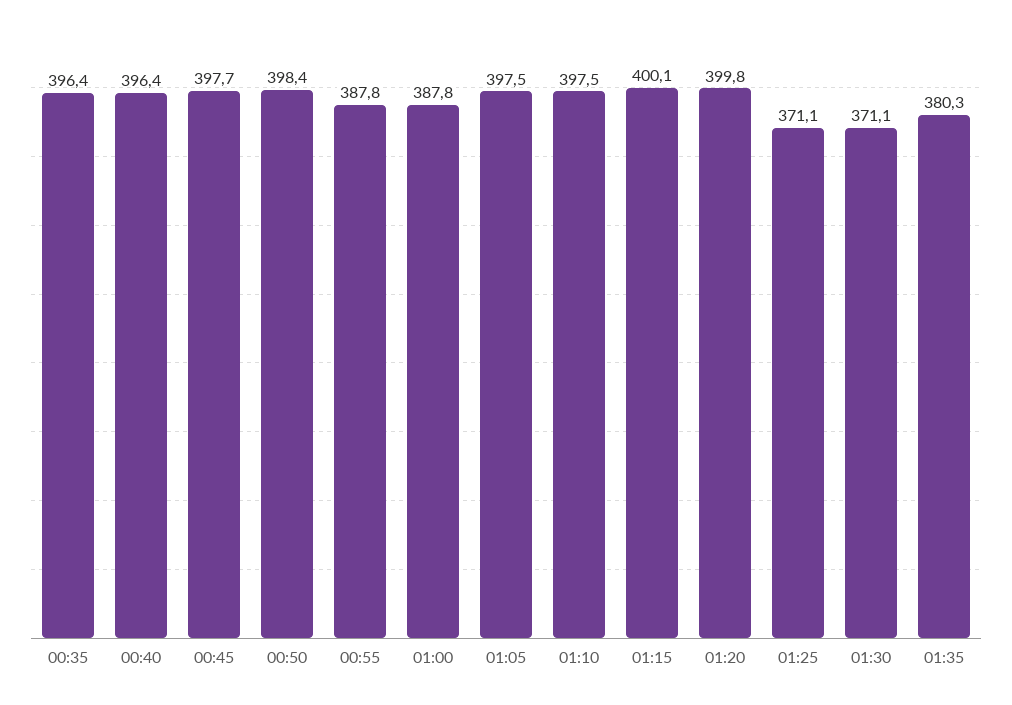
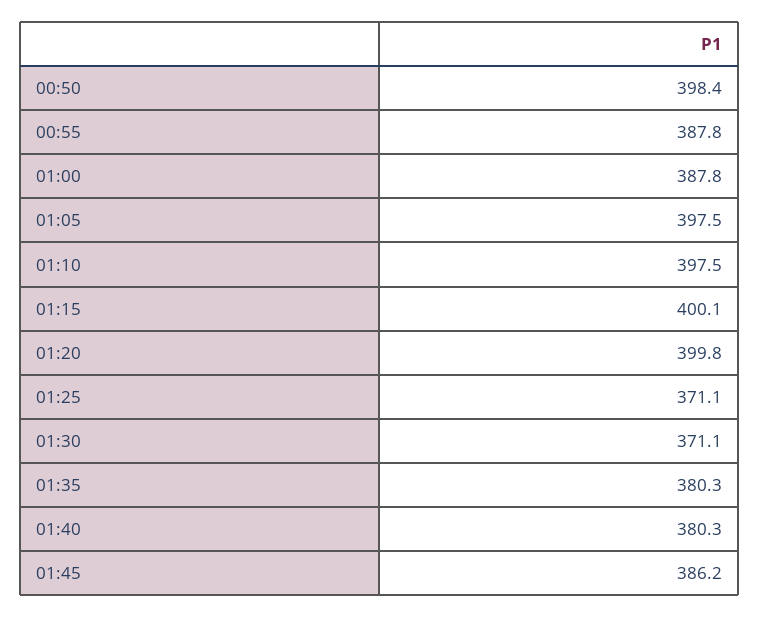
00:35: 396.4 -> none
00:40: 396.4 -> none
00:45: 397.7 -> none
01:40: none -> 380.3
01:45: none -> 386.2

